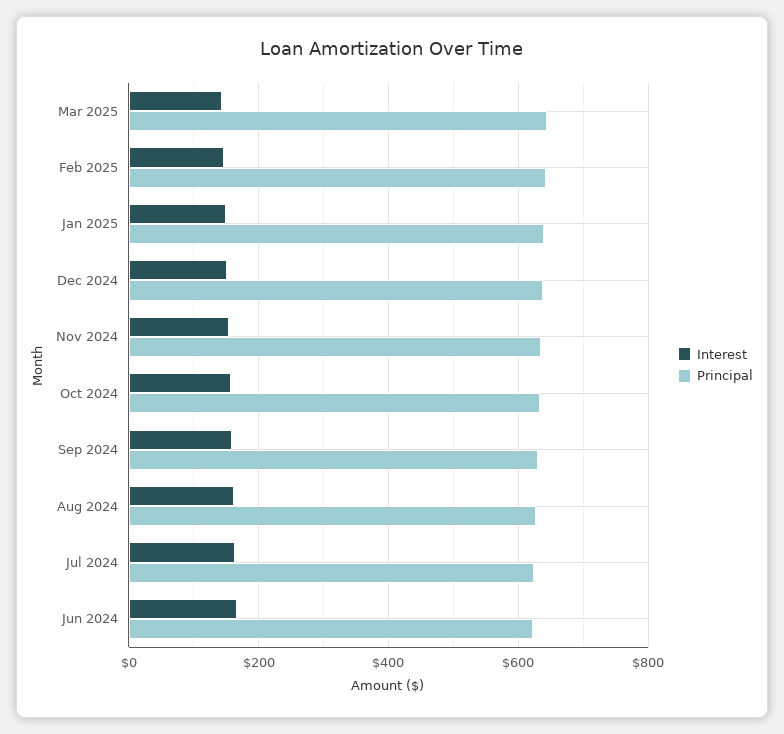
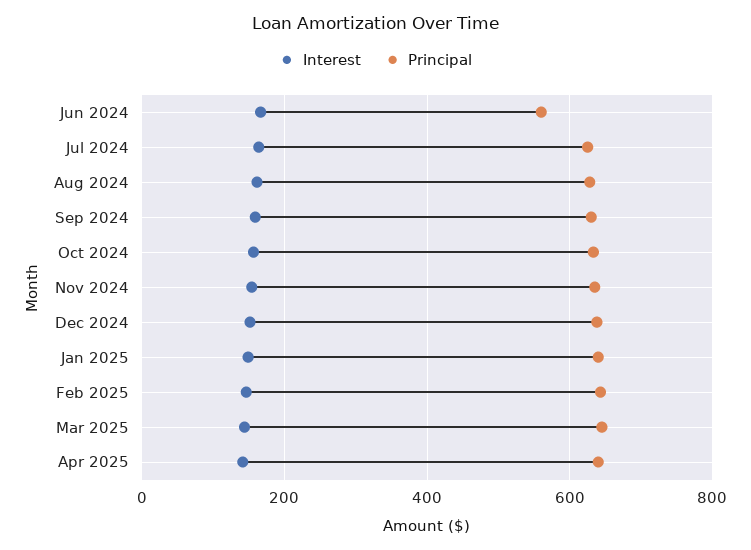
Principal, Jun 2024: 620 -> 560
Interest, Apr 2025: none -> 140
Principal, Apr 2025: none -> 640

